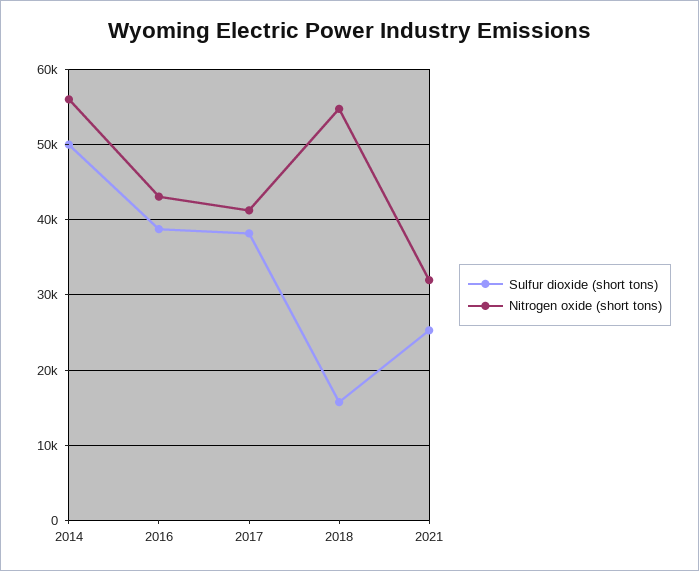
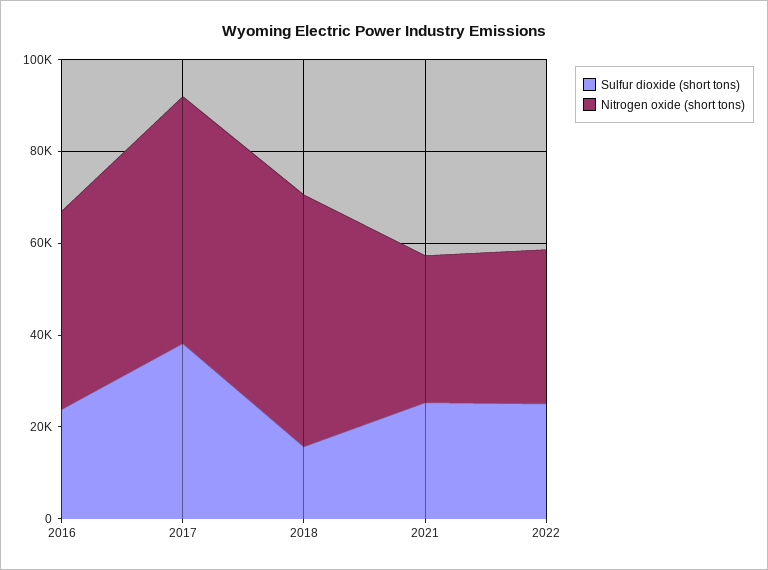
Sulfur dioxide (short tons), 2014: 50000 -> none
Nitrogen oxide (short tons), 2014: 56000 -> none
Sulfur dioxide (short tons), 2016: 39000 -> 25000
Nitrogen oxide (short tons), 2017: 41000 -> 55000
Sulfur dioxide (short tons), 2022: none -> 25000
Nitrogen oxide (short tons), 2022: none -> 35000

